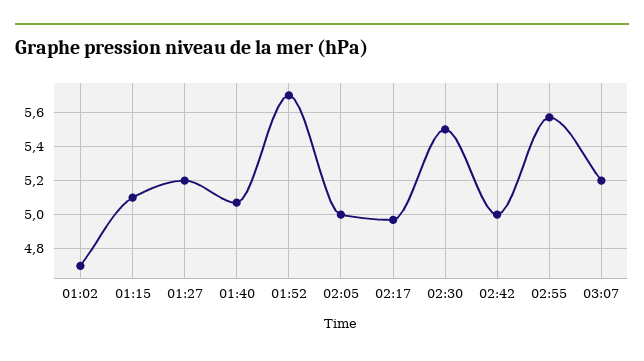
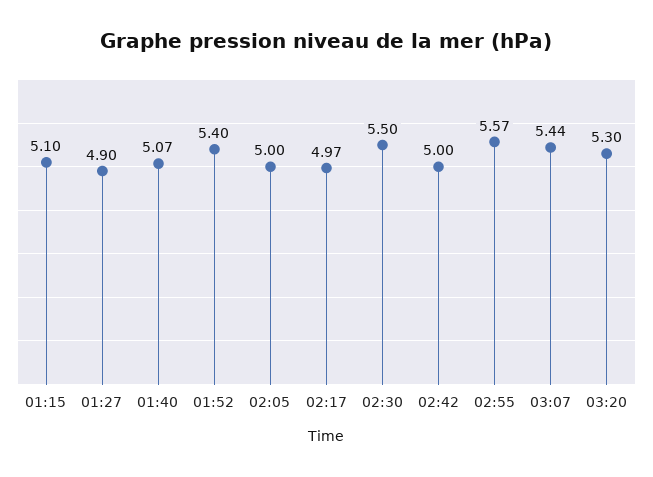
01:02: 4.7 -> none
01:27: 5.2 -> 4.9
01:52: 5.7 -> 5.4
03:07: 5.2 -> 5.44
03:20: none -> 5.3

